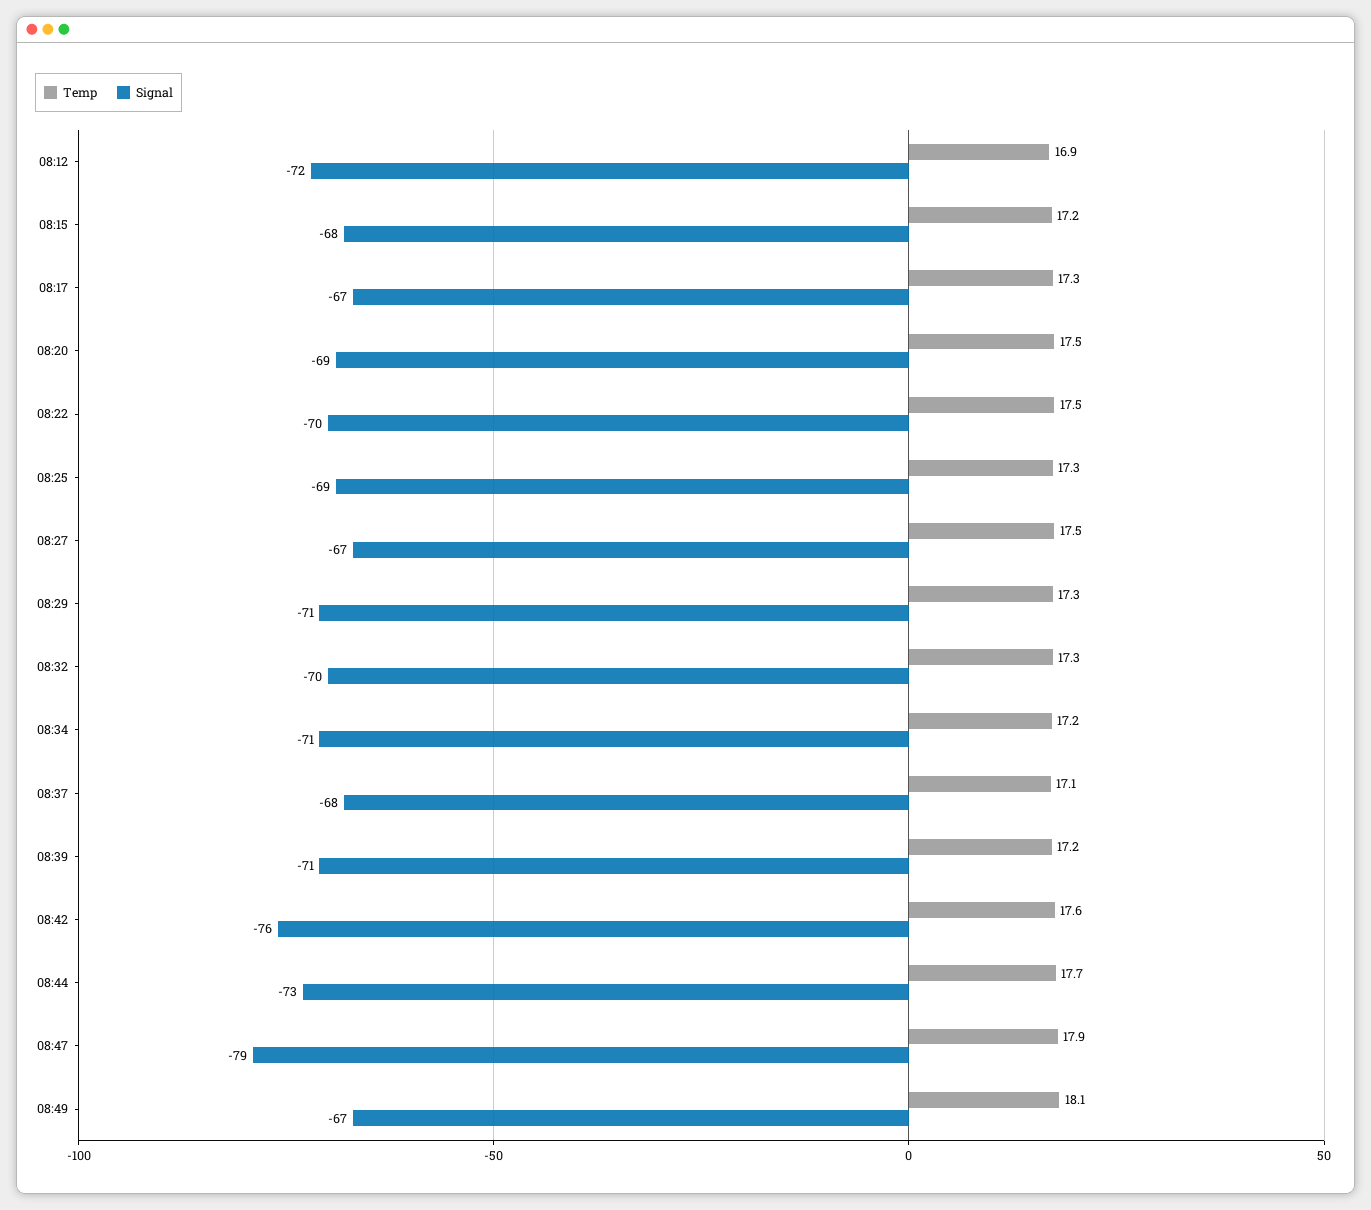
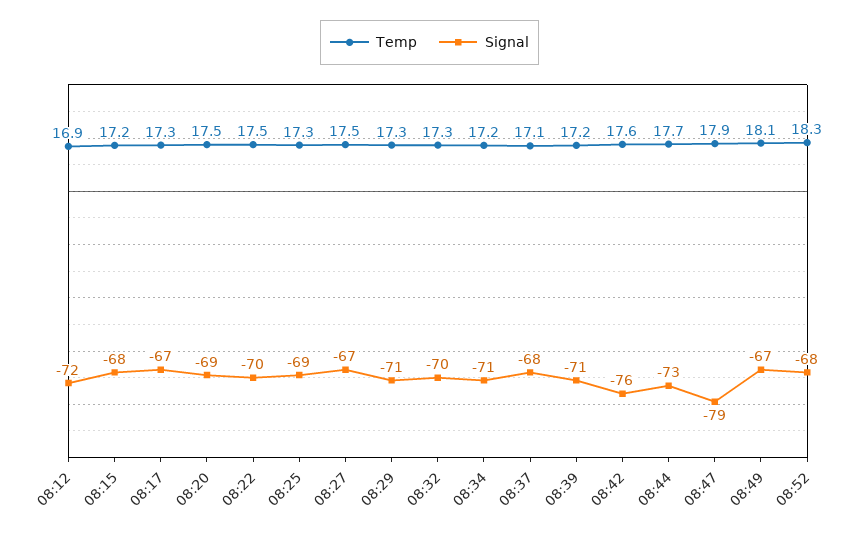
Temp, 08:52: none -> 18.3
Signal, 08:52: none -> -68

